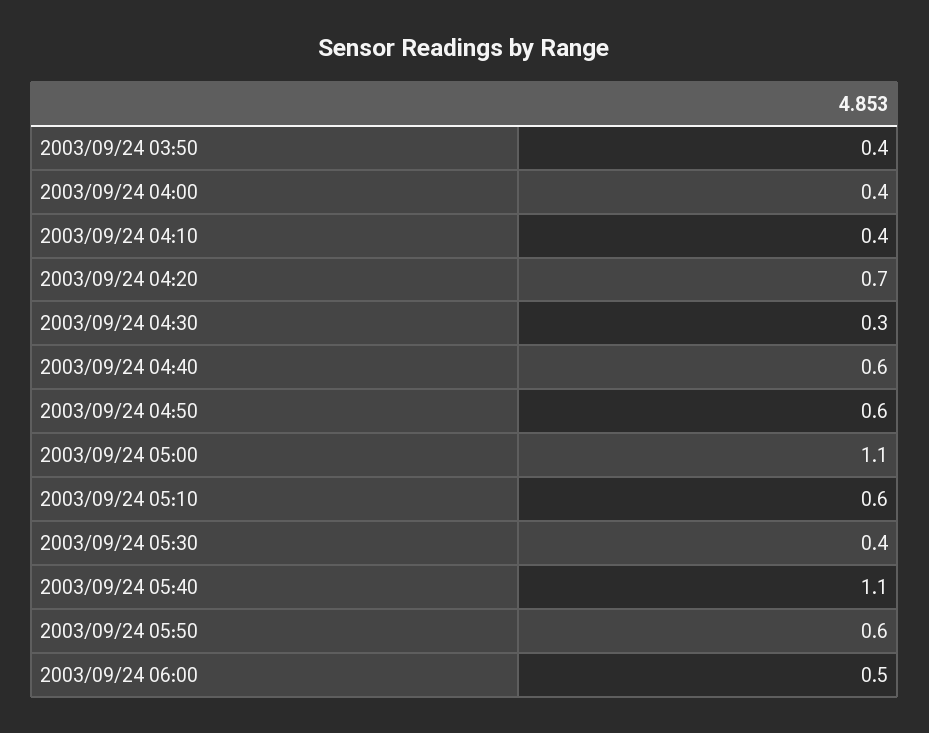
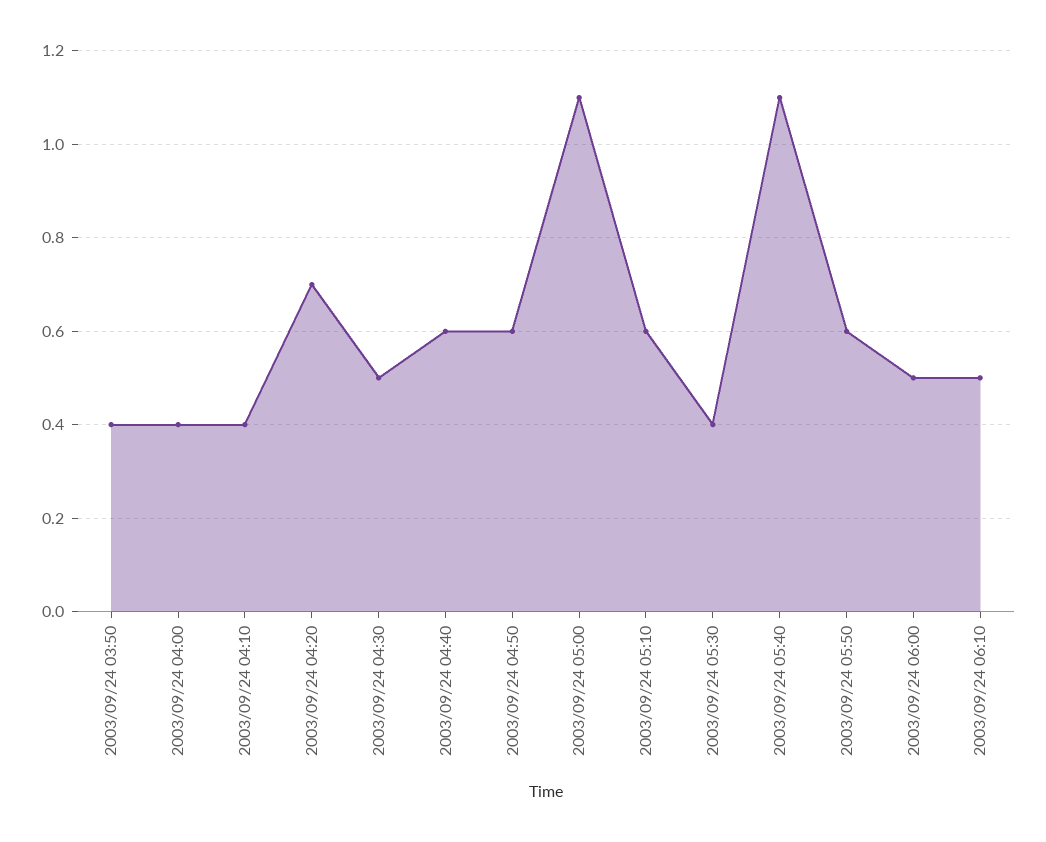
2003/09/24 04:30: 0.3 -> 0.5
2003/09/24 06:10: none -> 0.5

